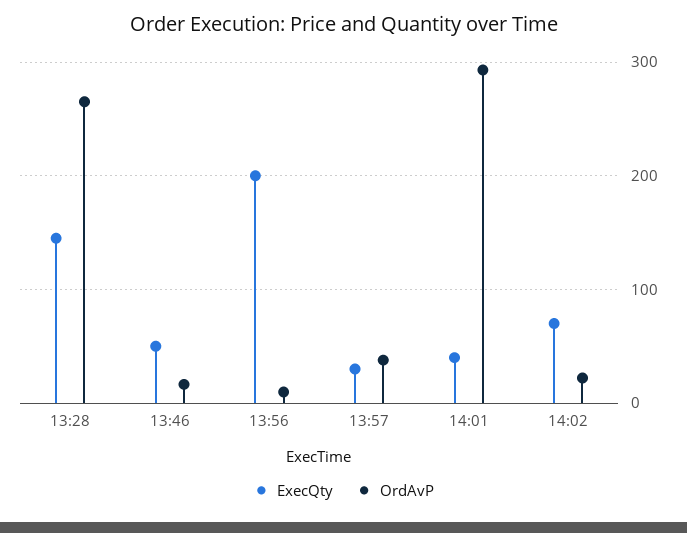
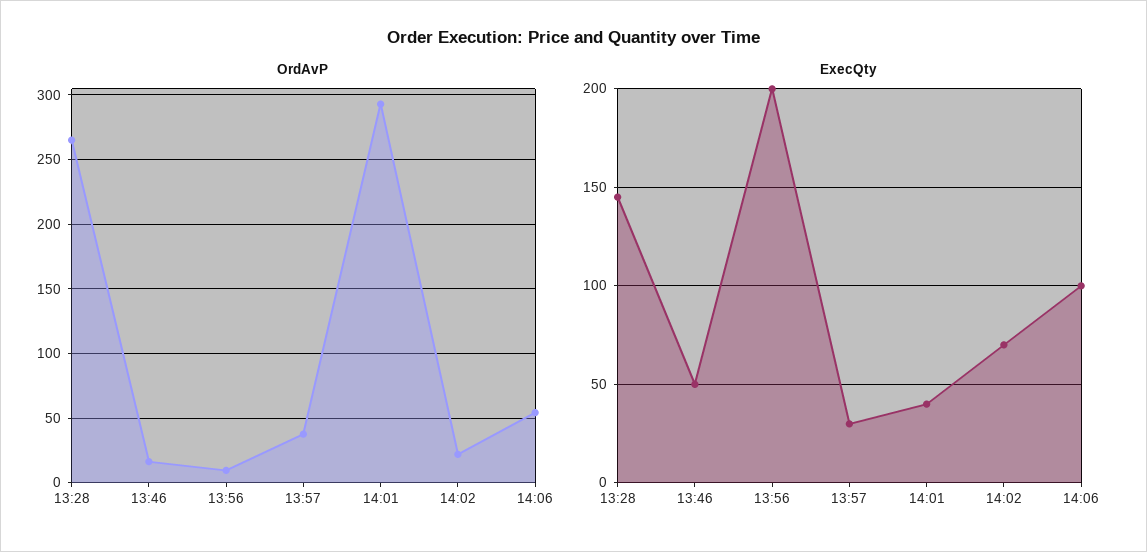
OrdAvP, 14:06: none -> 55
ExecQty, 14:06: none -> 100

